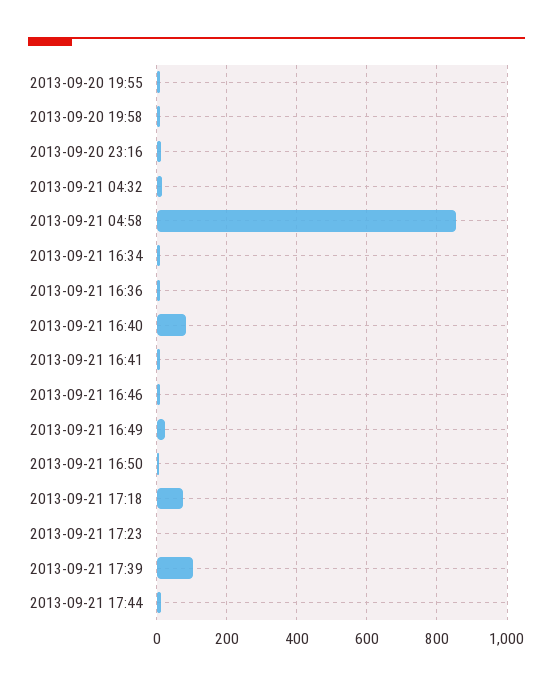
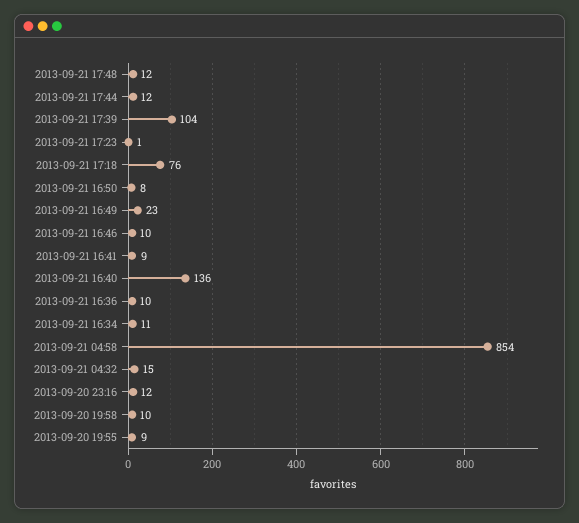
2013-09-21 16:40: 80 -> 136
2013-09-21 17:48: none -> 12

